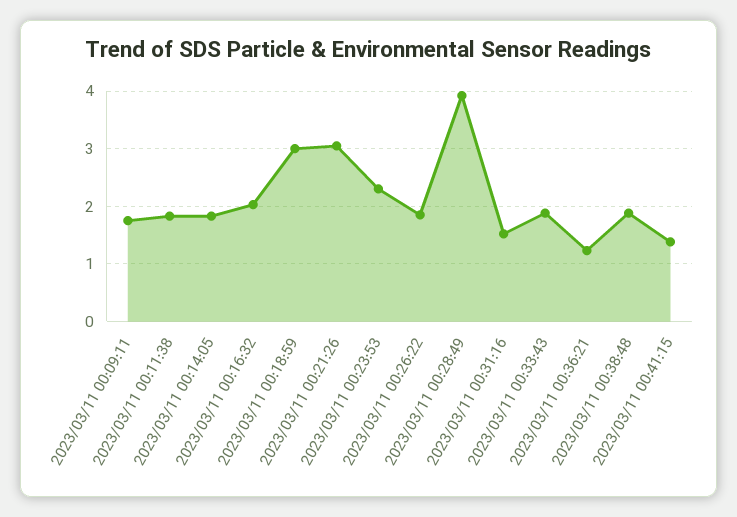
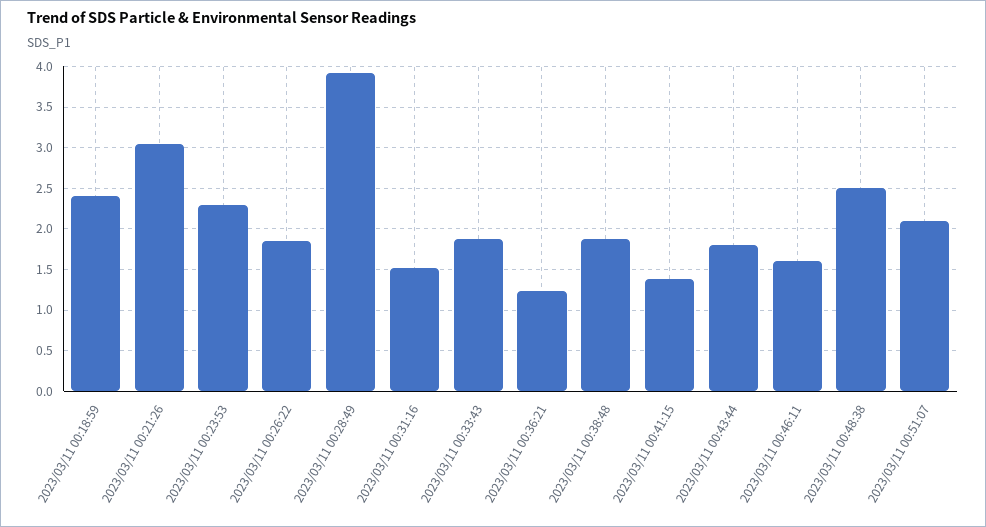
2023/03/11 00:09:11: 1.8 -> none
2023/03/11 00:11:38: 1.8 -> none
2023/03/11 00:14:05: 1.8 -> none
2023/03/11 00:16:32: 2 -> none
2023/03/11 00:18:59: 3 -> 2.4
2023/03/11 00:43:44: none -> 1.8
2023/03/11 00:46:11: none -> 1.6
2023/03/11 00:48:38: none -> 2.5
2023/03/11 00:51:07: none -> 2.1

